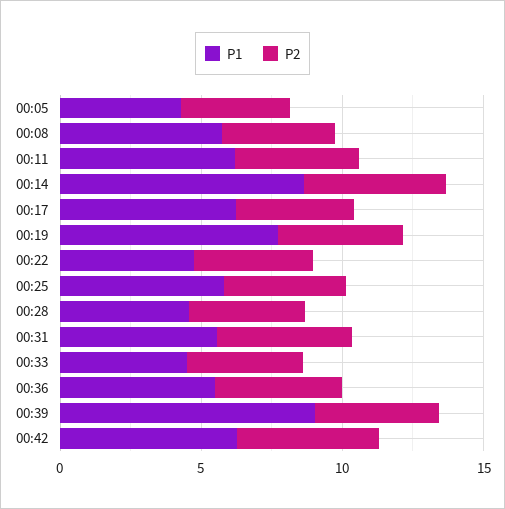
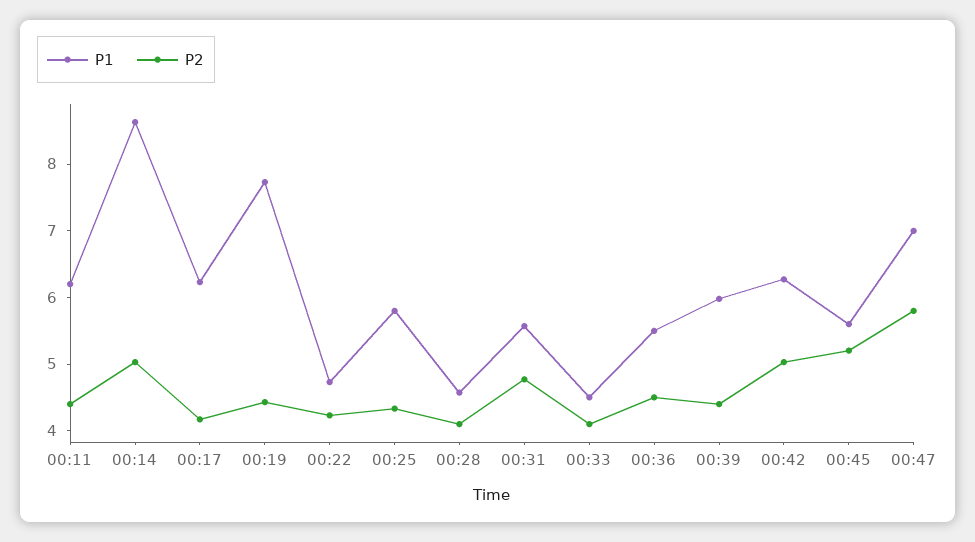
P1, 00:05: 4 -> none
P2, 00:05: 4 -> none
P1, 00:08: 6 -> none
P2, 00:08: 4 -> none
P1, 00:39: 9 -> 6
P1, 00:45: none -> 5.6
P2, 00:45: none -> 5.2
P1, 00:47: none -> 7
P2, 00:47: none -> 5.8

